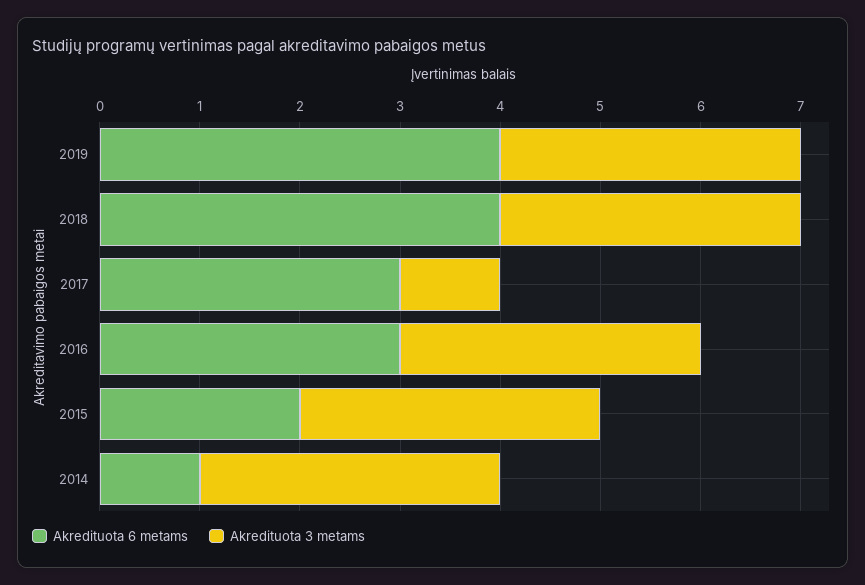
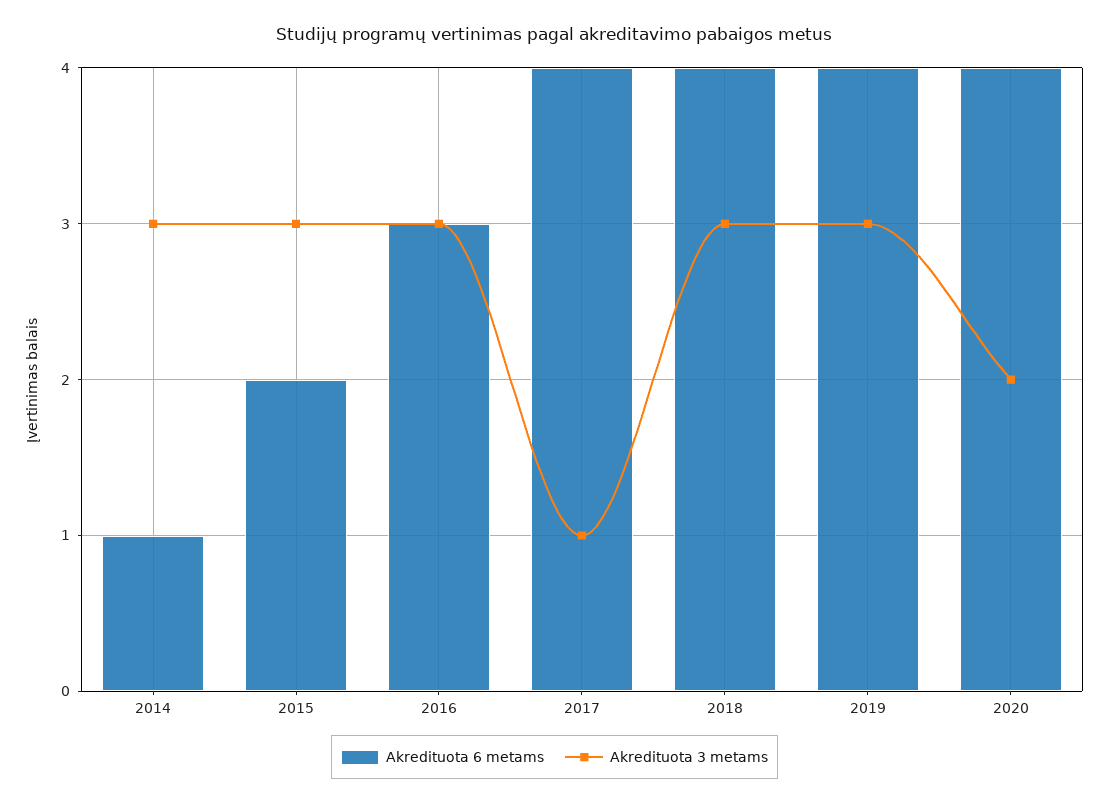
Akredituota 6 metams, 2017: 3 -> 4
Akredituota 6 metams, 2020: none -> 4
Akredituota 3 metams, 2020: none -> 2

